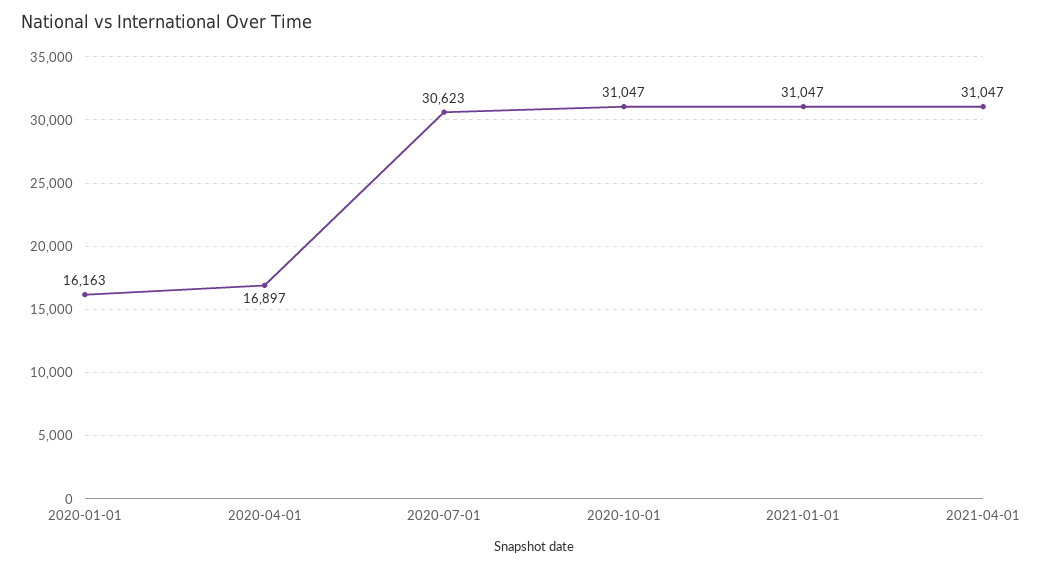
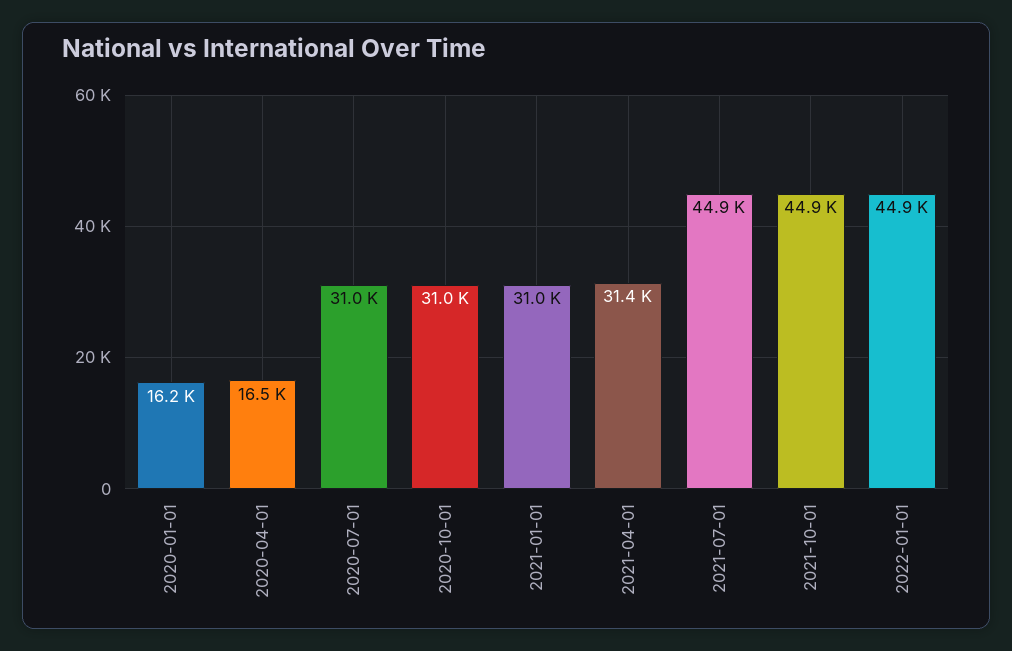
2020-04-01: 16897 -> 16500
2020-07-01: 30623 -> 31000
2021-04-01: 31047 -> 31400
2021-07-01: none -> 44900
2021-10-01: none -> 44900
2022-01-01: none -> 44900

